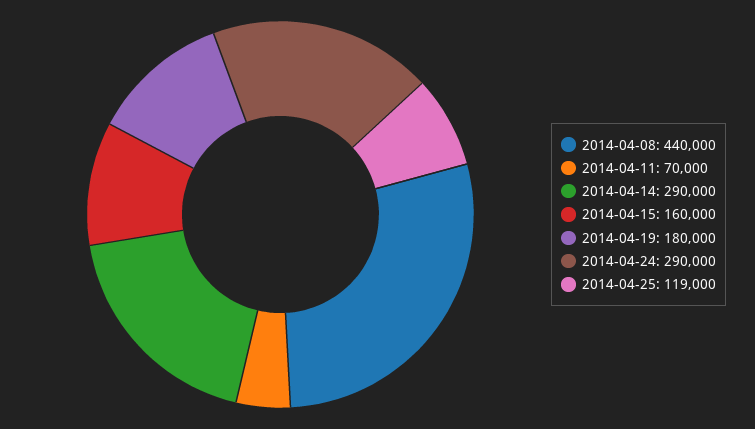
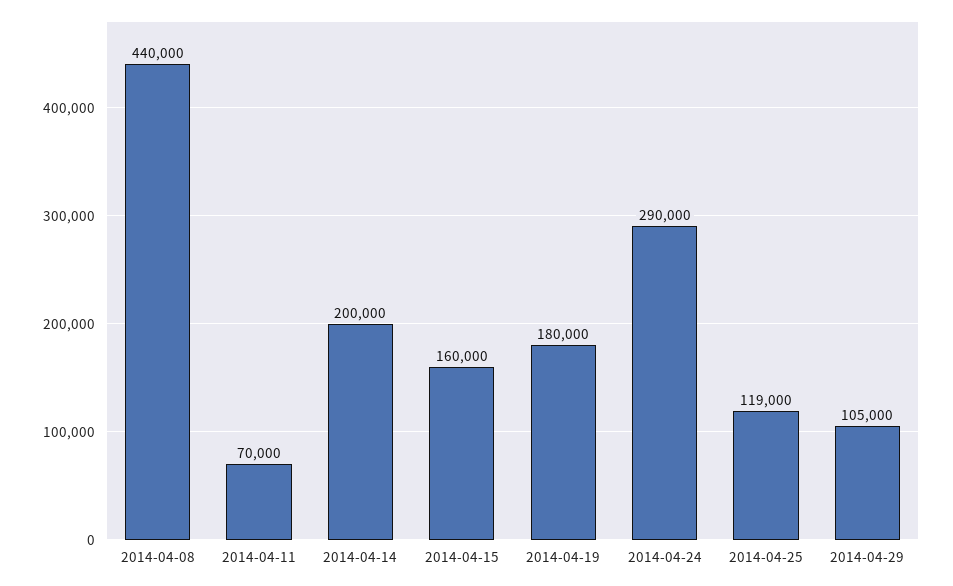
2014-04-14: 290000 -> 200000
2014-04-29: none -> 105000

